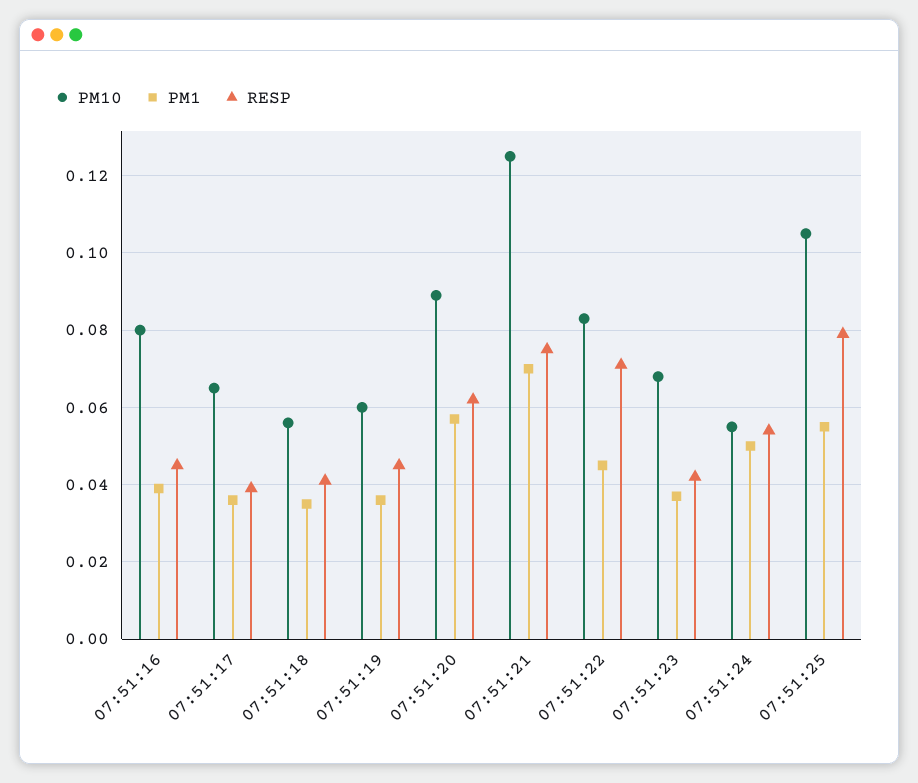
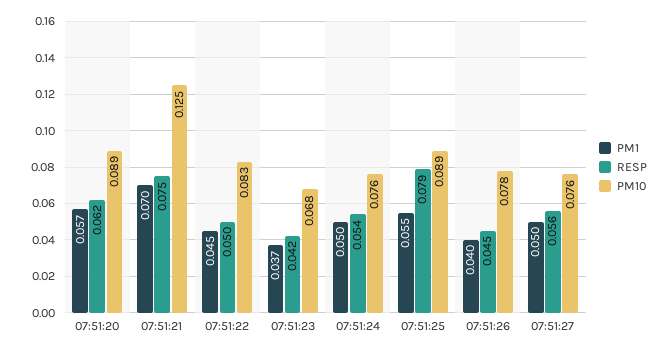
PM10, 07:51:16: 0.08 -> none
PM1, 07:51:16: 0.04 -> none
RESP, 07:51:16: 0.045 -> none
PM10, 07:51:17: 0.065 -> none
PM1, 07:51:17: 0.035 -> none
RESP, 07:51:17: 0.04 -> none
PM10, 07:51:18: 0.055 -> none
PM1, 07:51:18: 0.035 -> none
RESP, 07:51:18: 0.04 -> none
PM10, 07:51:19: 0.06 -> none
PM1, 07:51:19: 0.035 -> none
RESP, 07:51:19: 0.045 -> none
RESP, 07:51:22: 0.07 -> 0.05
PM10, 07:51:24: 0.055 -> 0.076
PM10, 07:51:25: 0.105 -> 0.089
PM1, 07:51:26: none -> 0.04
RESP, 07:51:26: none -> 0.045
PM10, 07:51:26: none -> 0.078
PM1, 07:51:27: none -> 0.05
RESP, 07:51:27: none -> 0.056
PM10, 07:51:27: none -> 0.076

